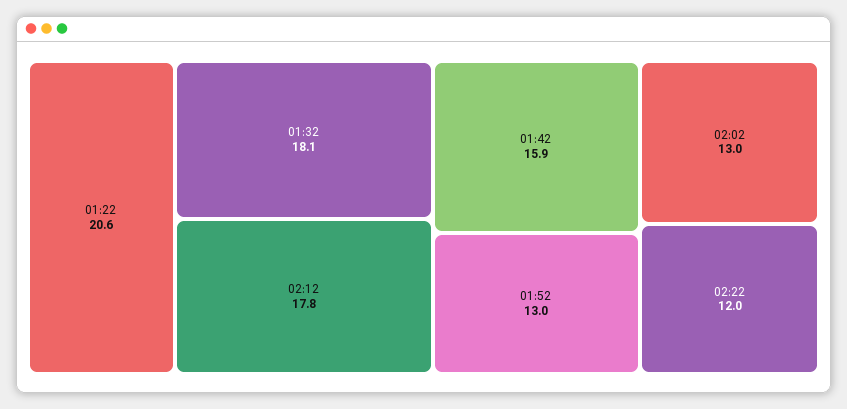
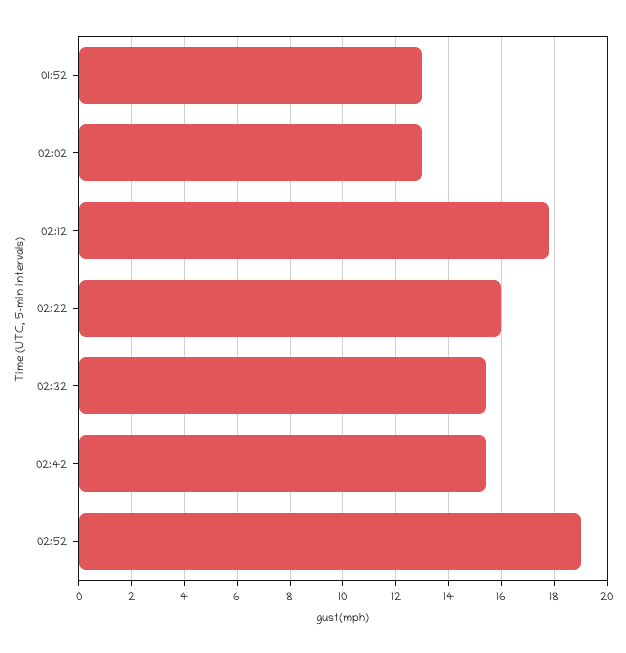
01:22: 20.6 -> none
01:32: 18.1 -> none
01:42: 15.9 -> none
02:22: 12 -> 16
02:32: none -> 15.5
02:42: none -> 15.5
02:52: none -> 19

